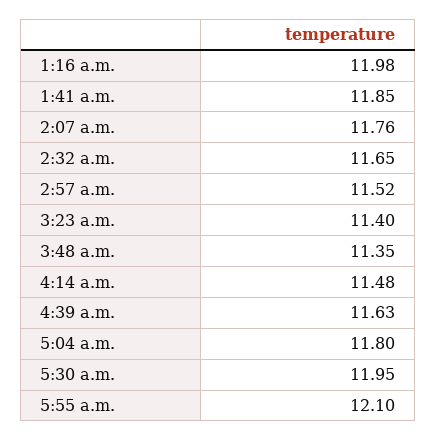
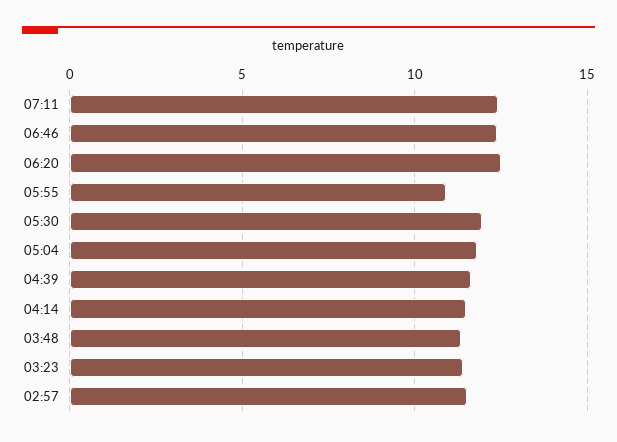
1:16 a.m.: 11.98 -> none
1:41 a.m.: 11.85 -> none
2:07 a.m.: 11.76 -> none
2:32 a.m.: 11.65 -> none
5:55 a.m.: 12.1 -> 11
07:11: none -> 12.5
06:46: none -> 12.5
06:20: none -> 12.5

